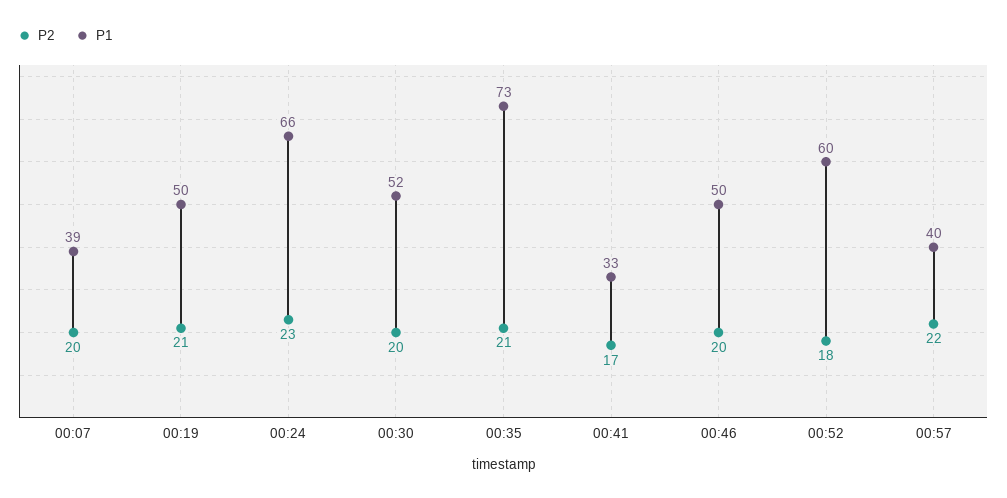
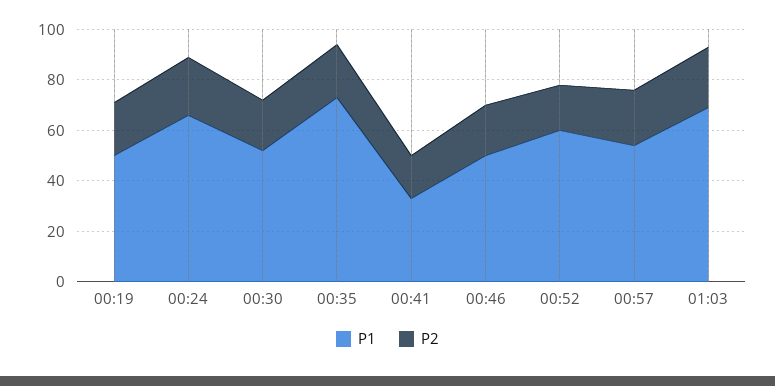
P2, 00:07: 20 -> none
P1, 00:07: 39 -> none
P1, 00:57: 40 -> 55
P1, 01:03: none -> 70
P2, 01:03: none -> 25

